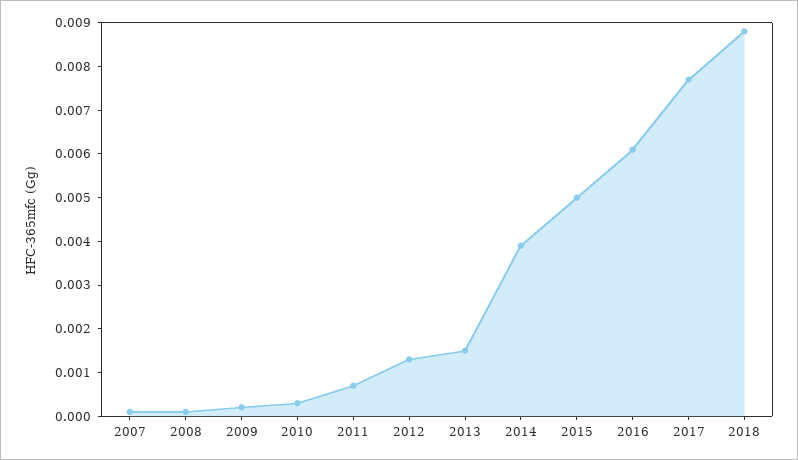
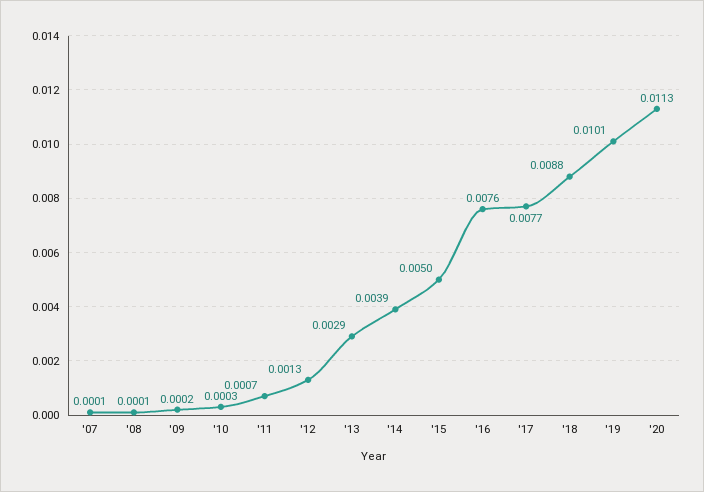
2013: 0.0015 -> 0.0029
2016: 0.006 -> 0.0076
'19: none -> 0.0101
'20: none -> 0.0113

